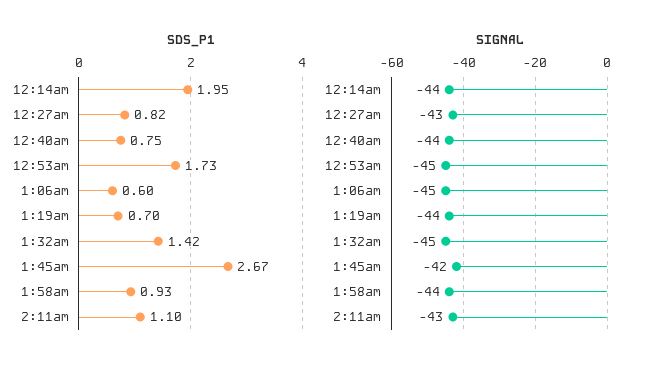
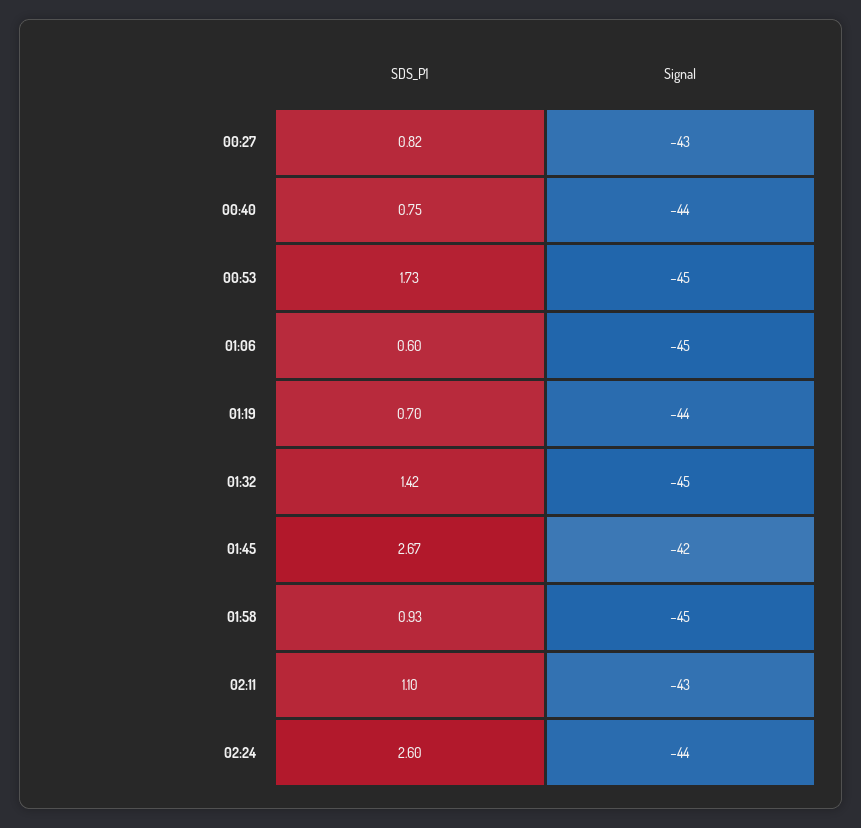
SDS_P1, 12:14am: 1.95 -> none
SIGNAL, 12:14am: -44 -> none
SIGNAL, 1:58am: -44 -> -45
SDS_P1, 02:24: none -> 2.6
SIGNAL, 02:24: none -> -44

